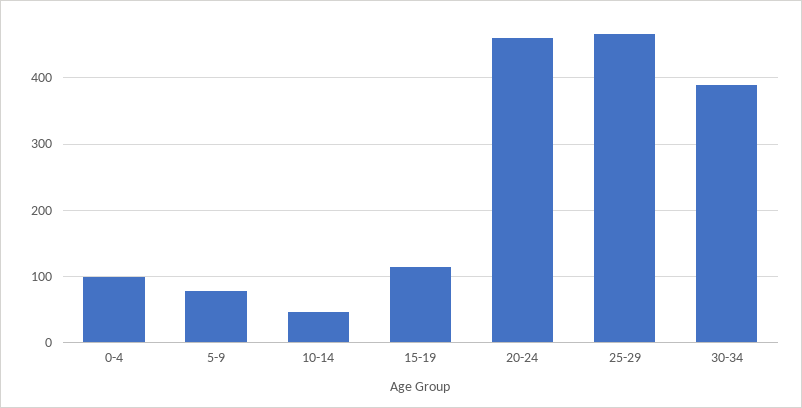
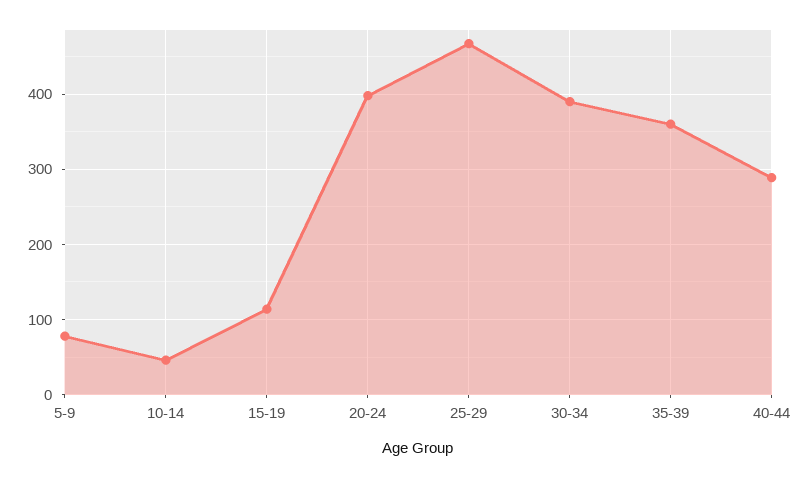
0-4: 100 -> none
20-24: 460 -> 400
35-39: none -> 360
40-44: none -> 290

